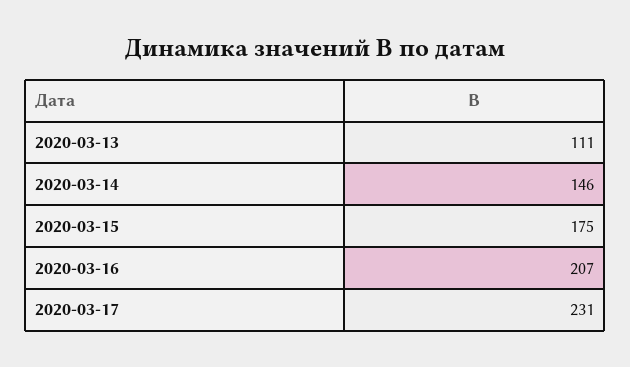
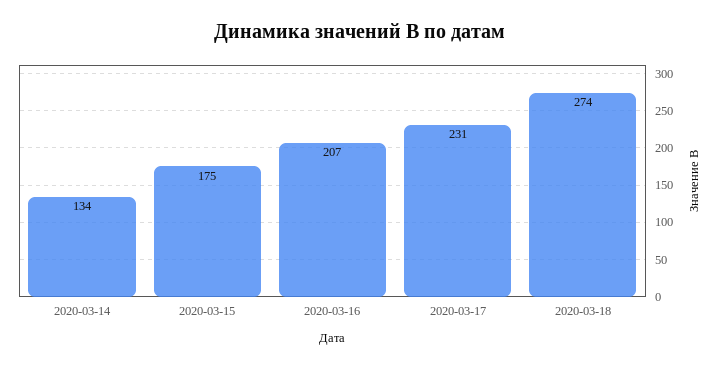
2020-03-13: 111 -> none
2020-03-14: 146 -> 134
2020-03-18: none -> 274

